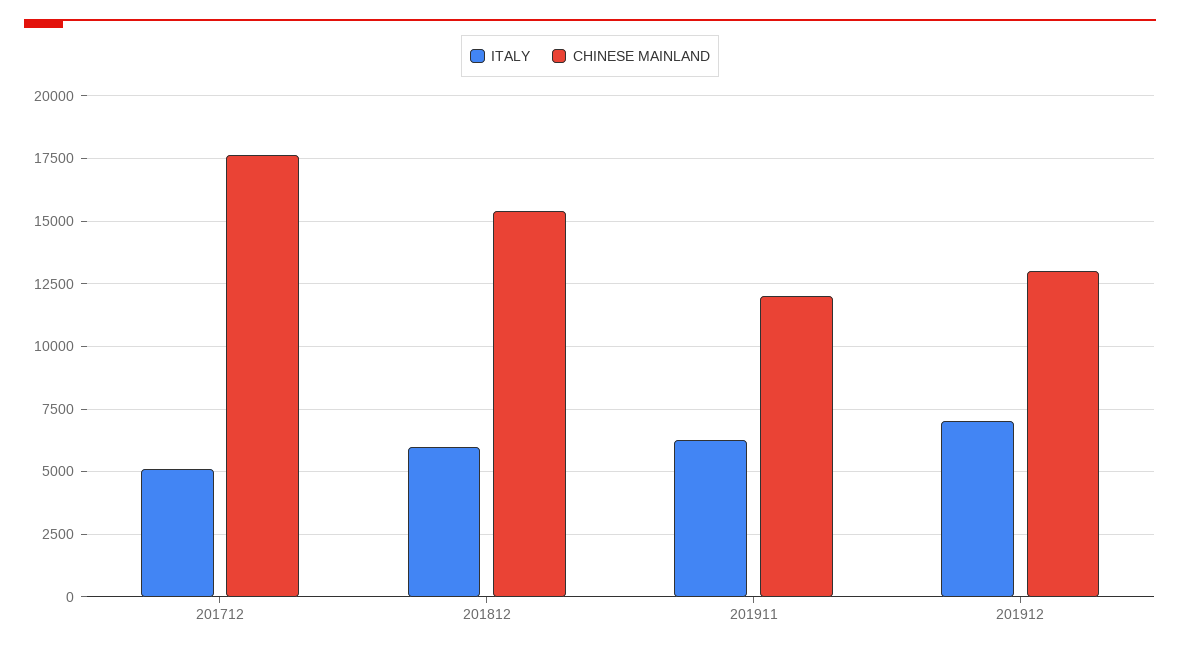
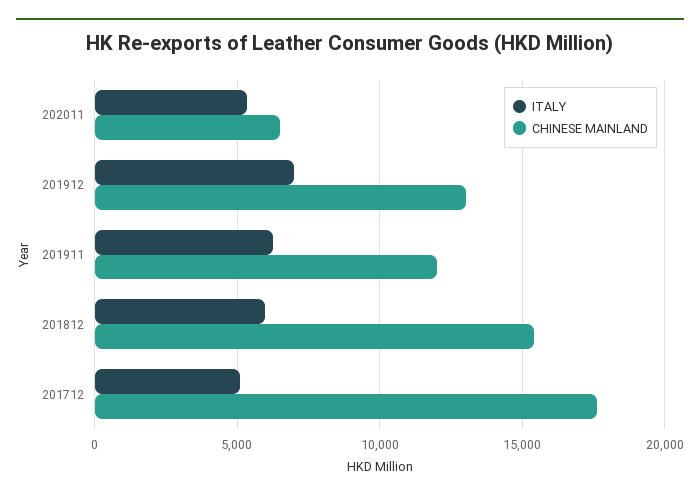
ITALY, 202011: none -> 5500
CHINESE MAINLAND, 202011: none -> 6500

